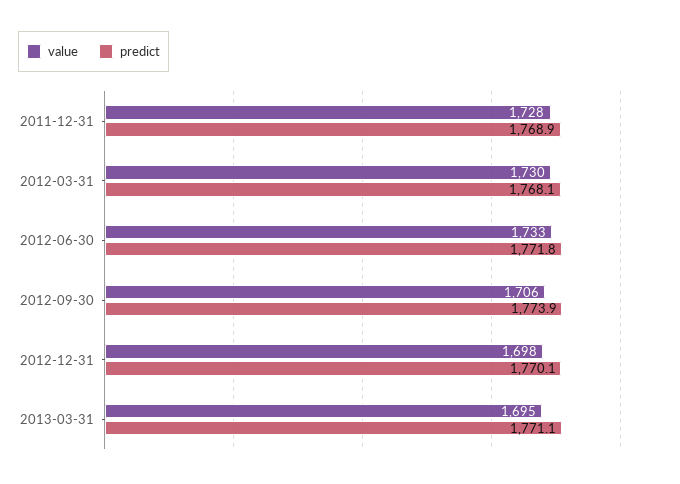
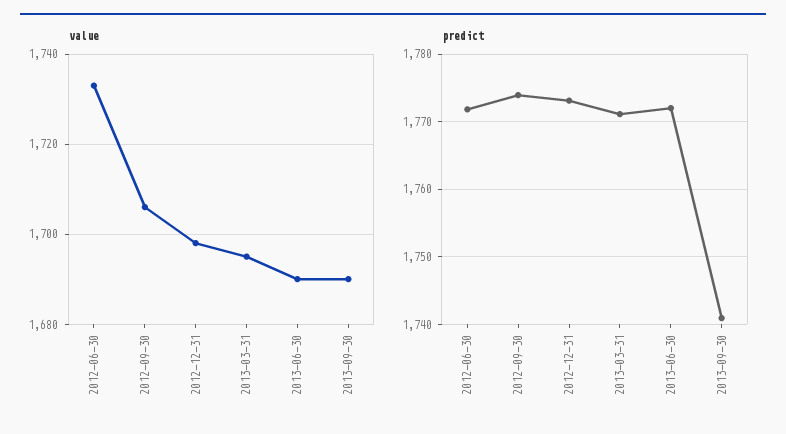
value, 2011-12-31: 1728 -> none
predict, 2011-12-31: 1768.9 -> none
value, 2012-03-31: 1730 -> none
predict, 2012-03-31: 1768.1 -> none
predict, 2012-12-31: 1770.1 -> 1773
value, 2013-06-30: none -> 1690
value, 2013-09-30: none -> 1690
predict, 2013-06-30: none -> 1772
predict, 2013-09-30: none -> 1741

